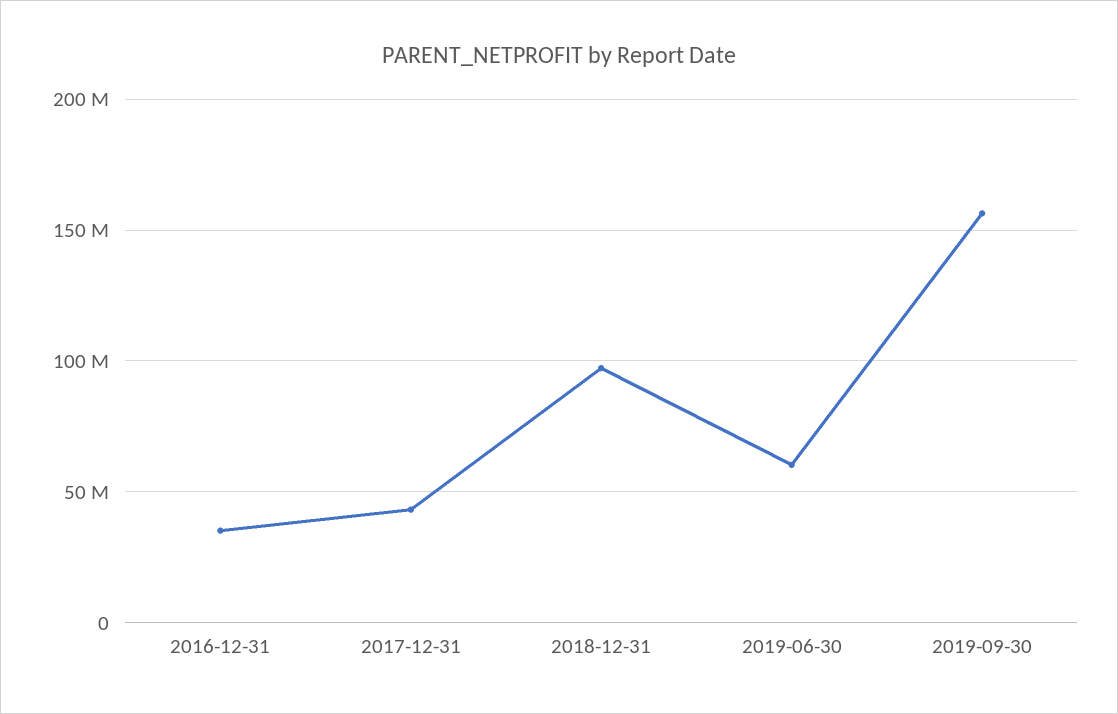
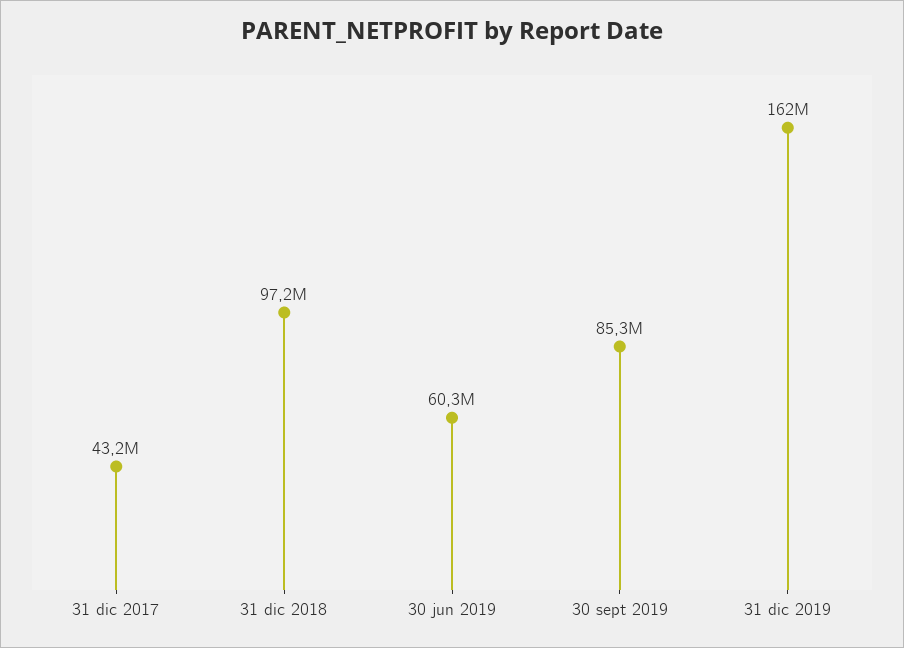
2016-12-31: 35000000 -> none
2019-09-30: 155000000 -> 85300000
31 dic 2019: none -> 162000000

